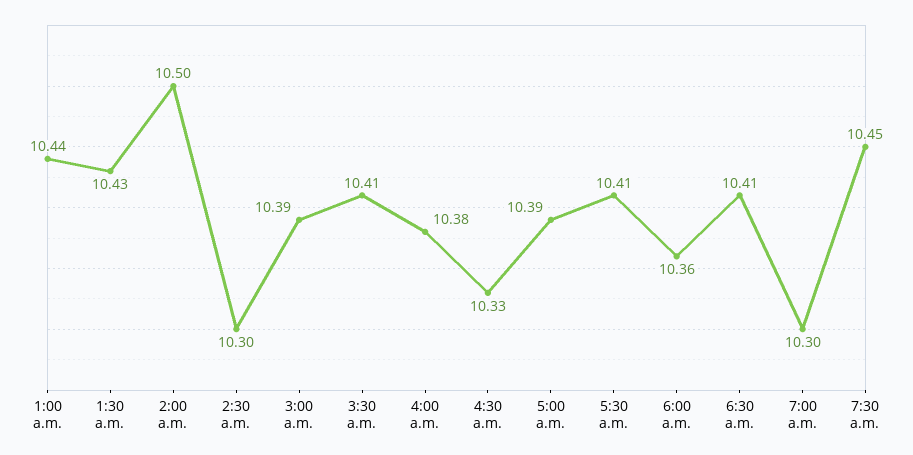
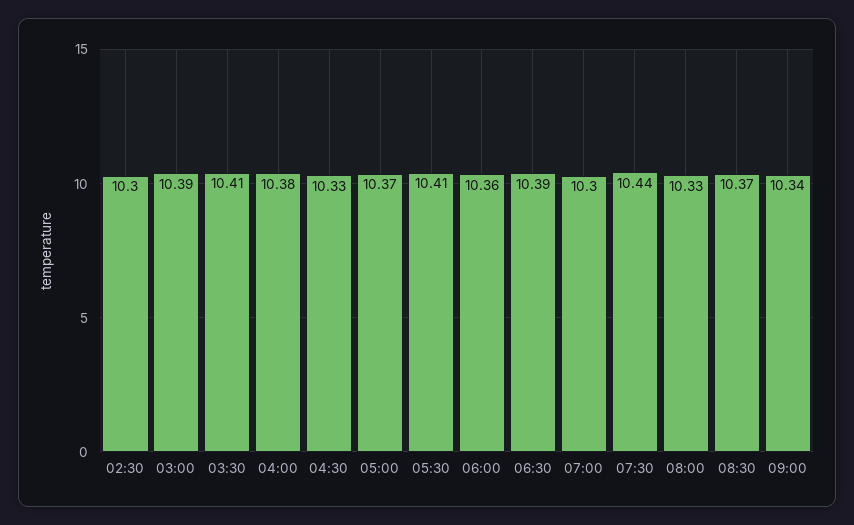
1:00 a.m.: 10.44 -> none
1:30 a.m.: 10.43 -> none
2:00 a.m.: 10.5 -> none
5:00 a.m.: 10.39 -> 10.37
6:30 a.m.: 10.41 -> 10.39
7:30 a.m.: 10.45 -> 10.44
08:00: none -> 10.33
08:30: none -> 10.37
09:00: none -> 10.34

